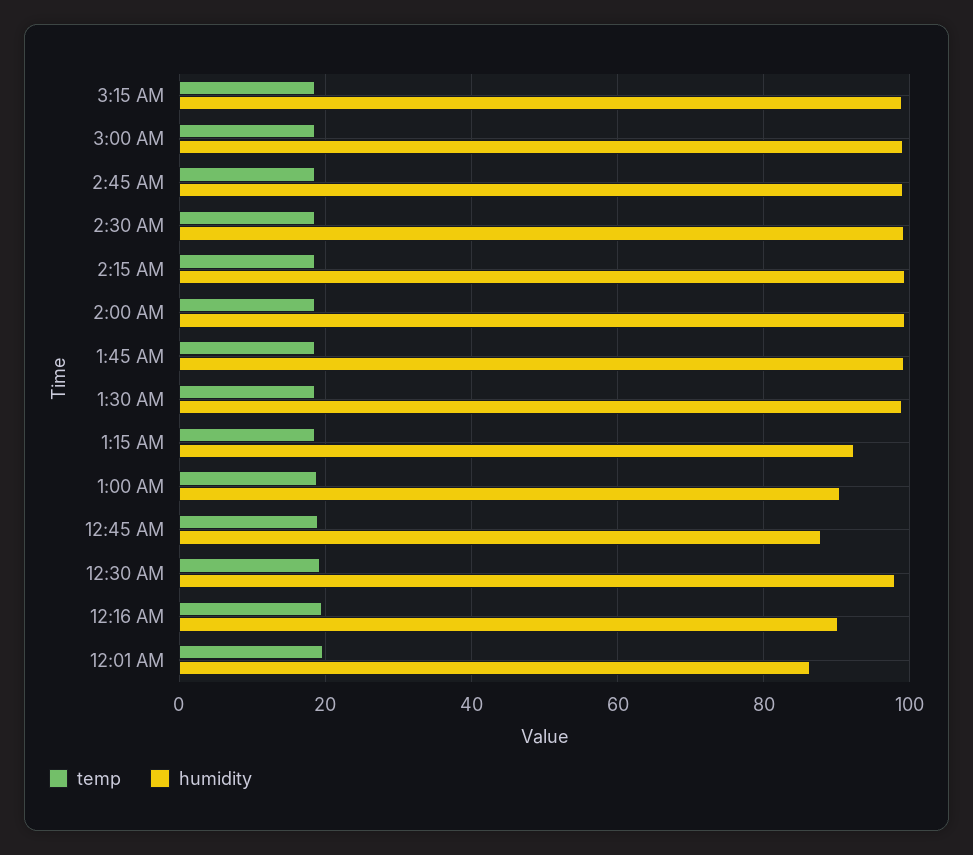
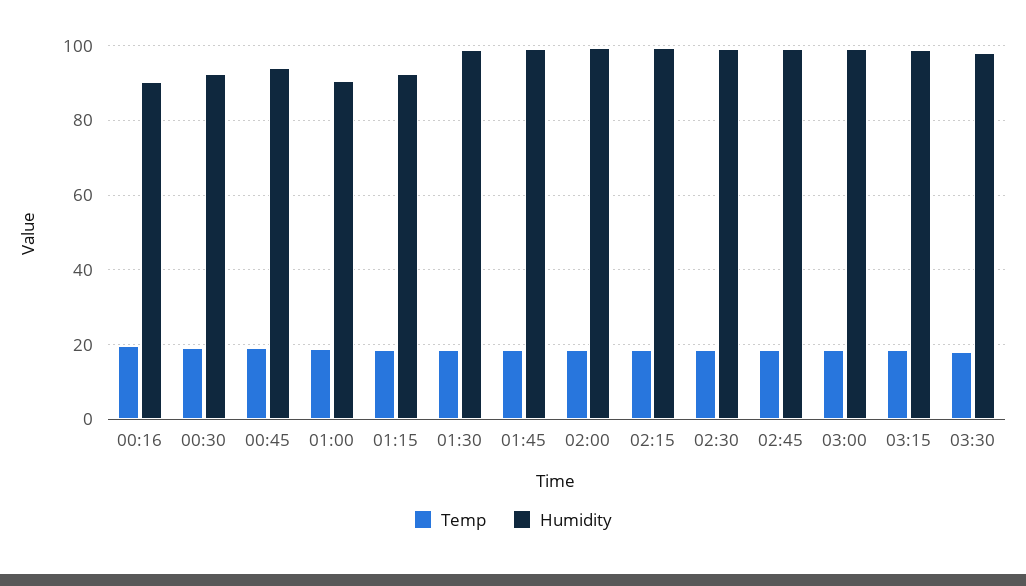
humidity, 12:45 AM: 88 -> 94
humidity, 12:30 AM: 98 -> 92
temp, 12:01 AM: 20 -> none
humidity, 12:01 AM: 86 -> none
temp, 03:30: none -> 18
humidity, 03:30: none -> 98

